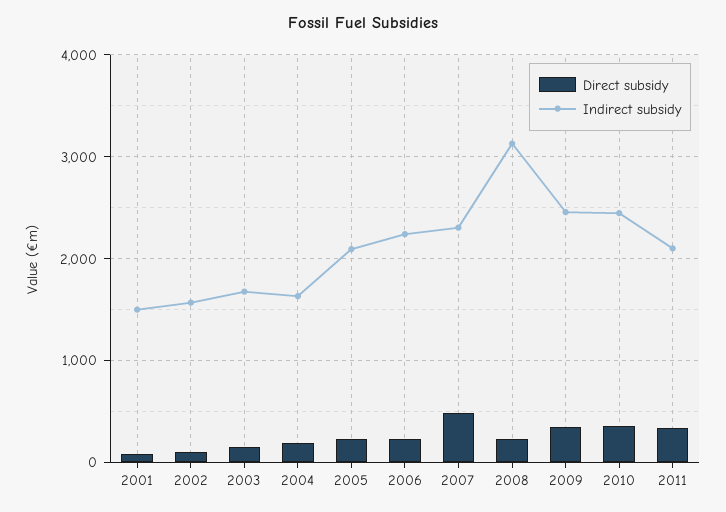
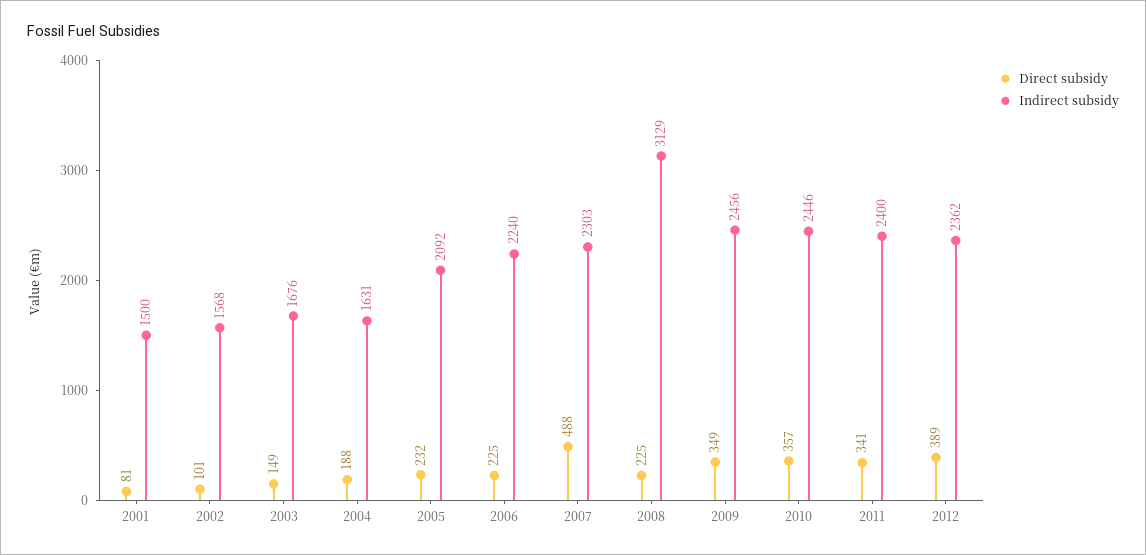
Indirect subsidy, 2011: 2100 -> 2400
Direct subsidy, 2012: none -> 389
Indirect subsidy, 2012: none -> 2362

